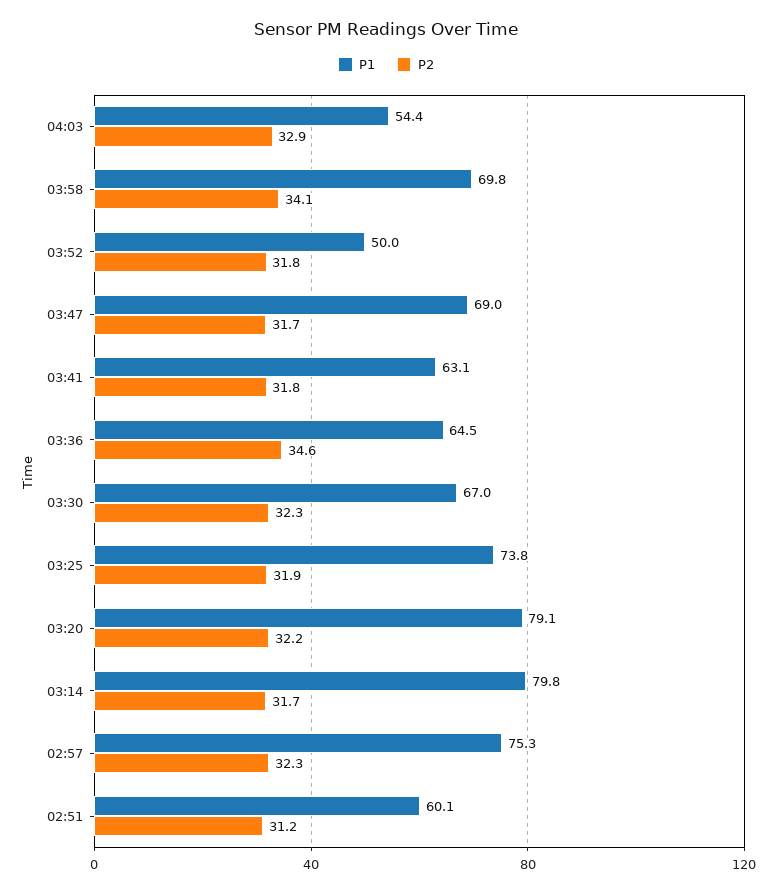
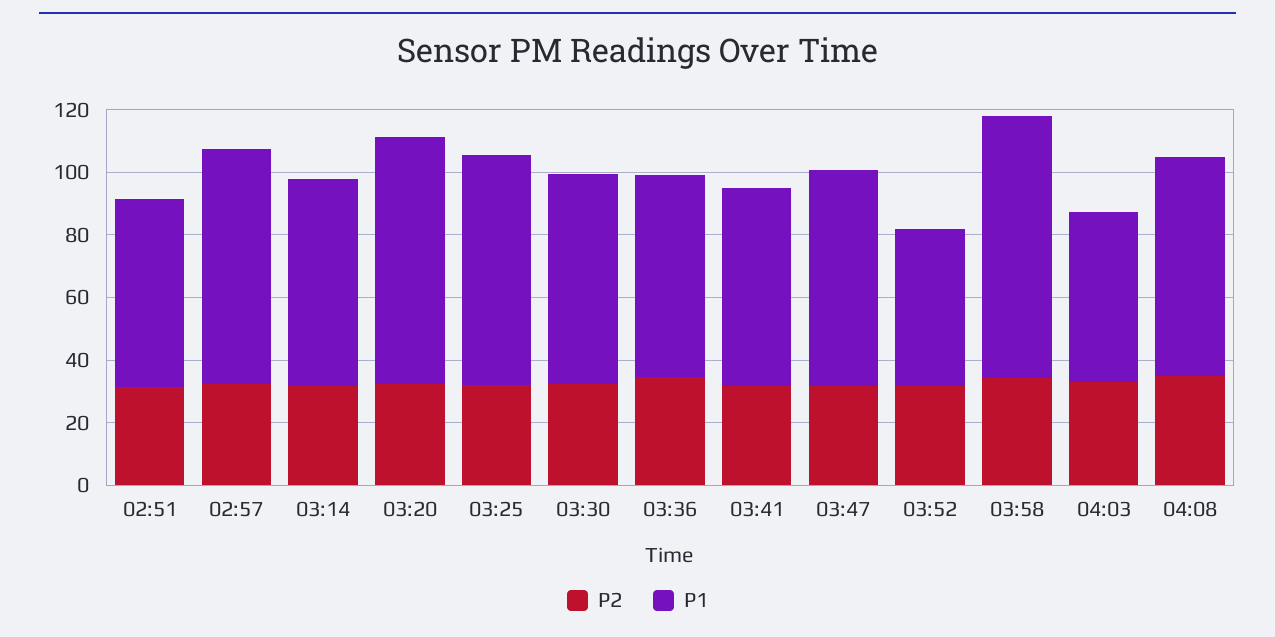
P1, 03:58: 69.8 -> 85
P1, 03:14: 79.8 -> 65
P2, 04:08: none -> 35
P1, 04:08: none -> 70

